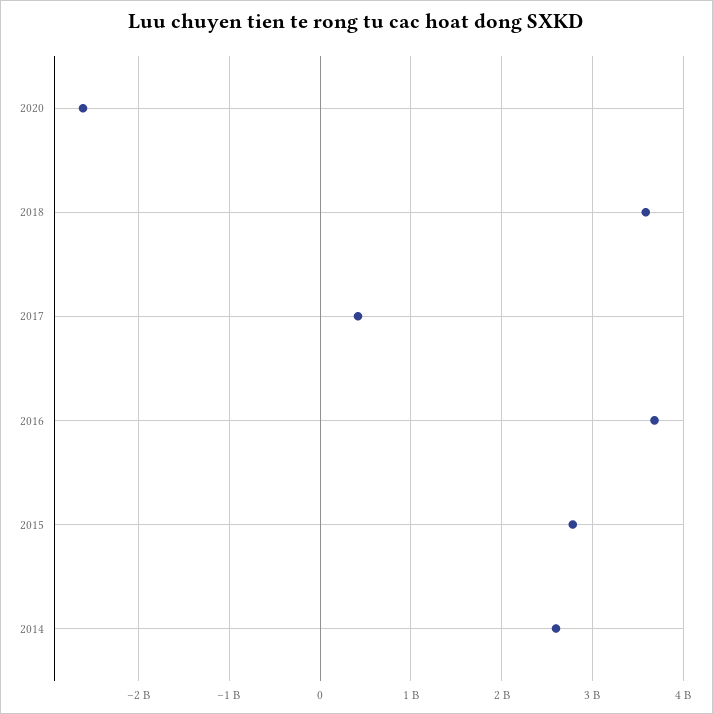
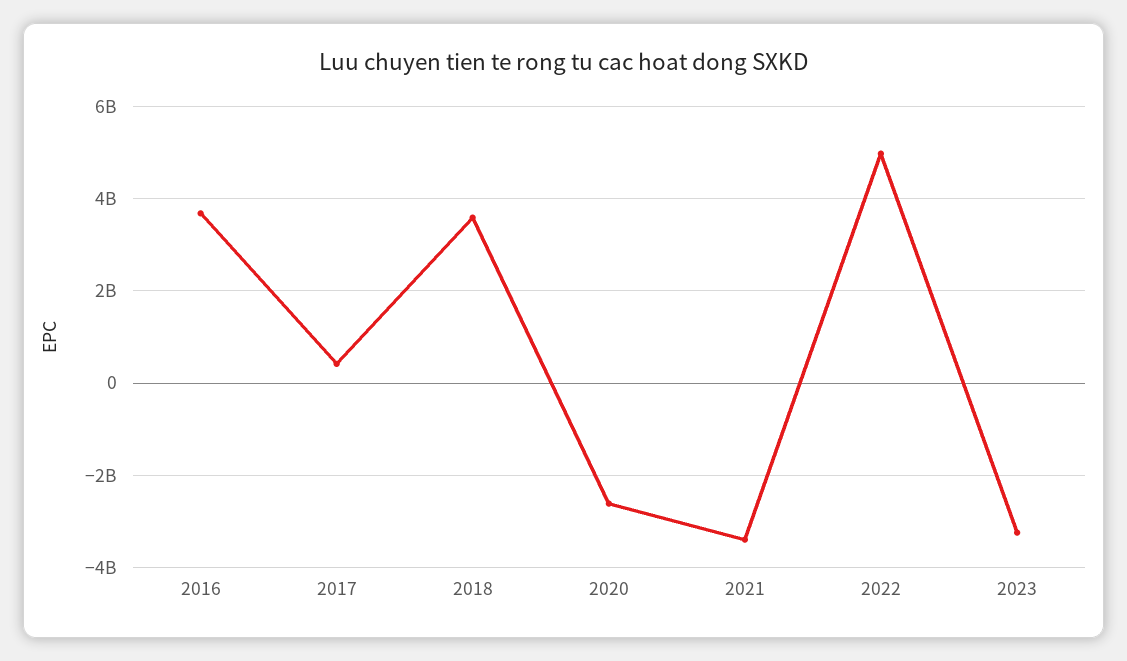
2015: 2800000000 -> none
2014: 2600000000 -> none
2021: none -> -3400000000
2022: none -> 5000000000
2023: none -> -3200000000

